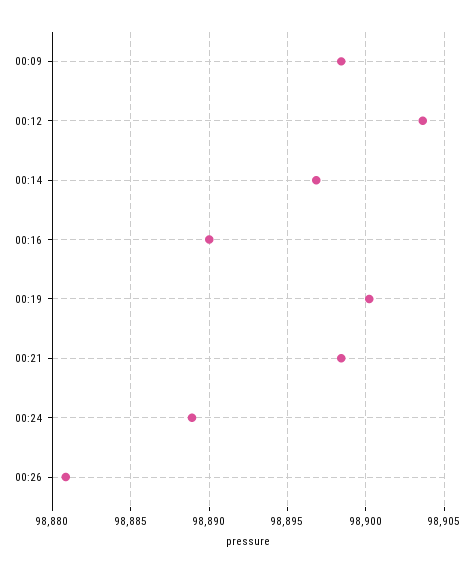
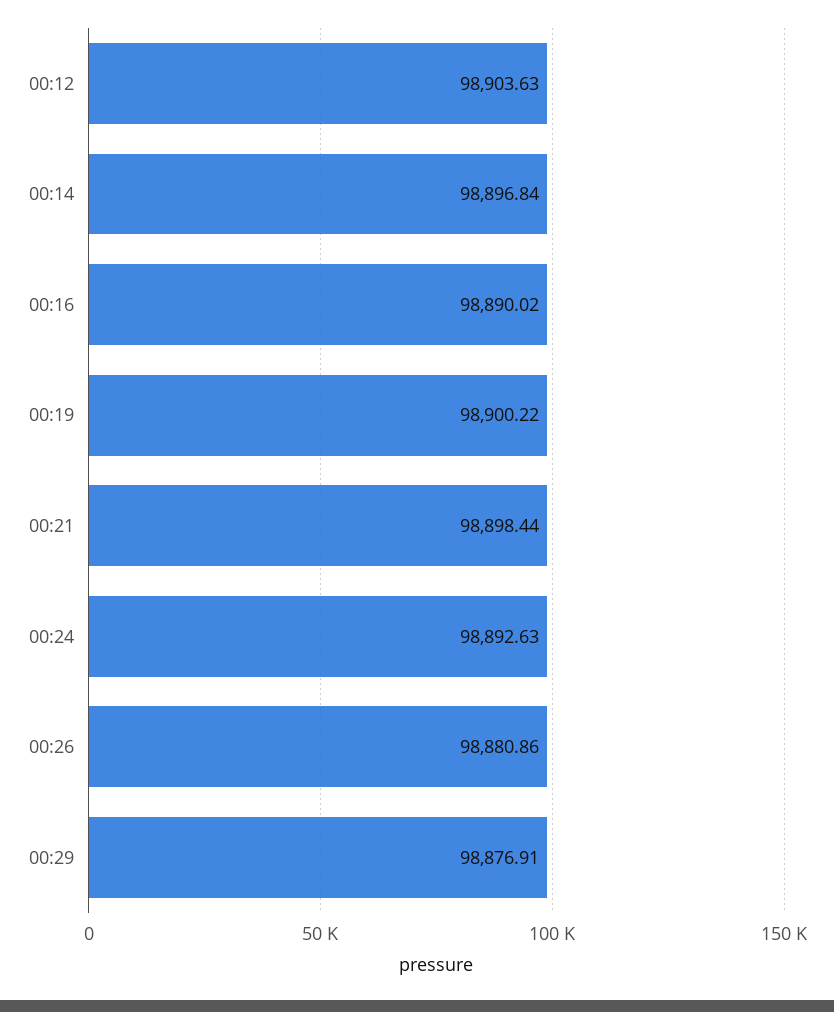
00:09: 98898.5 -> none
00:24: 98889 -> 98892.63
00:29: none -> 98876.91

